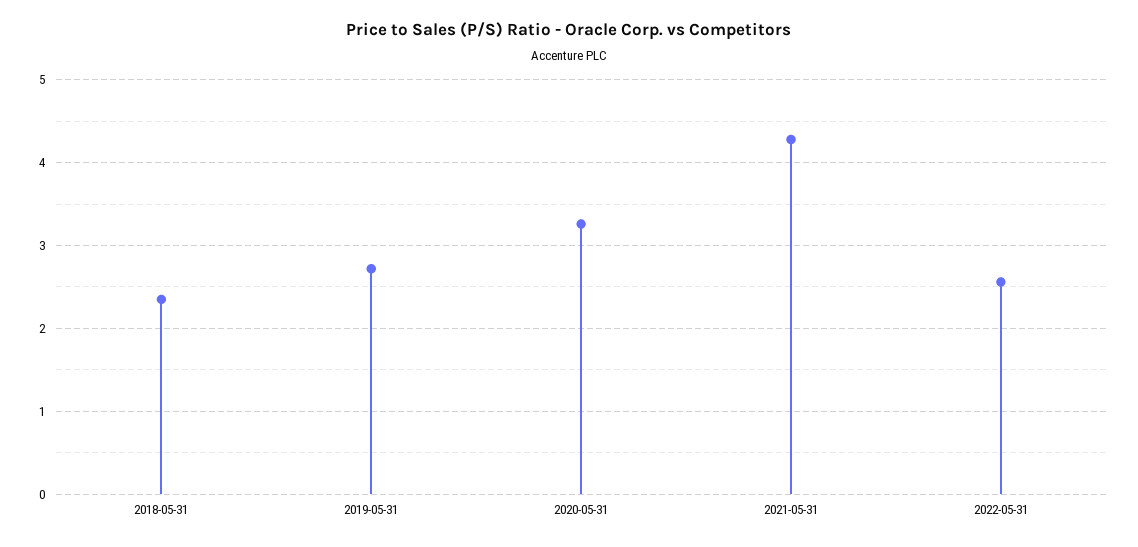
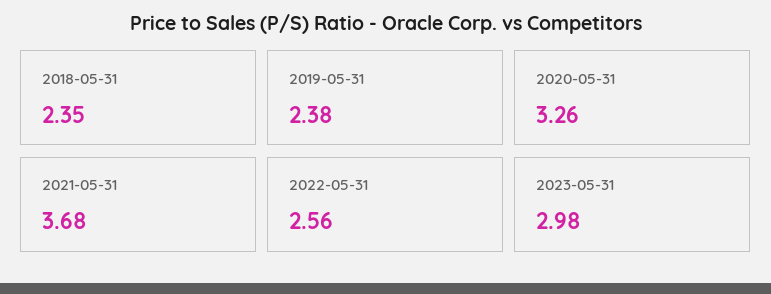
2019-05-31: 2.7 -> 2.38
2021-05-31: 4.3 -> 3.68
2023-05-31: none -> 2.98

